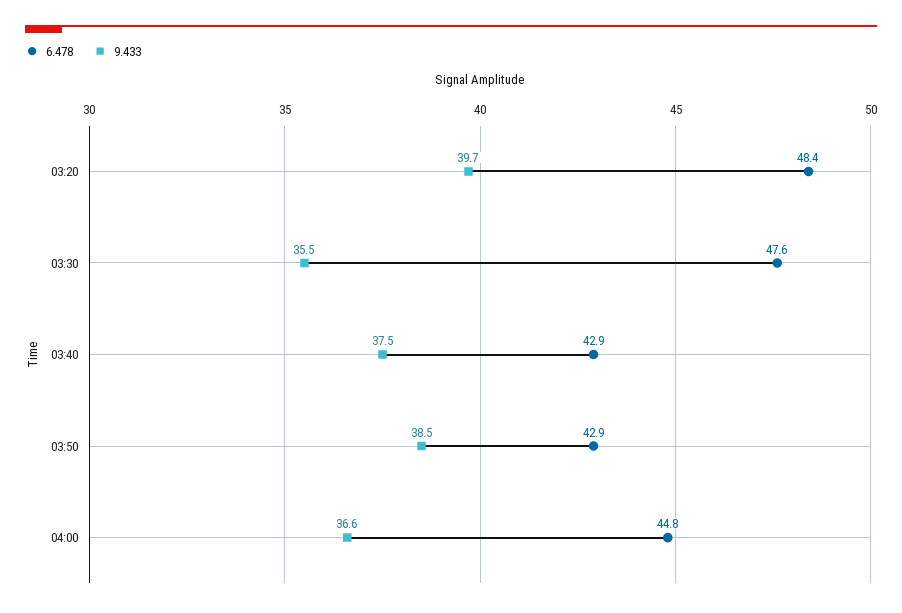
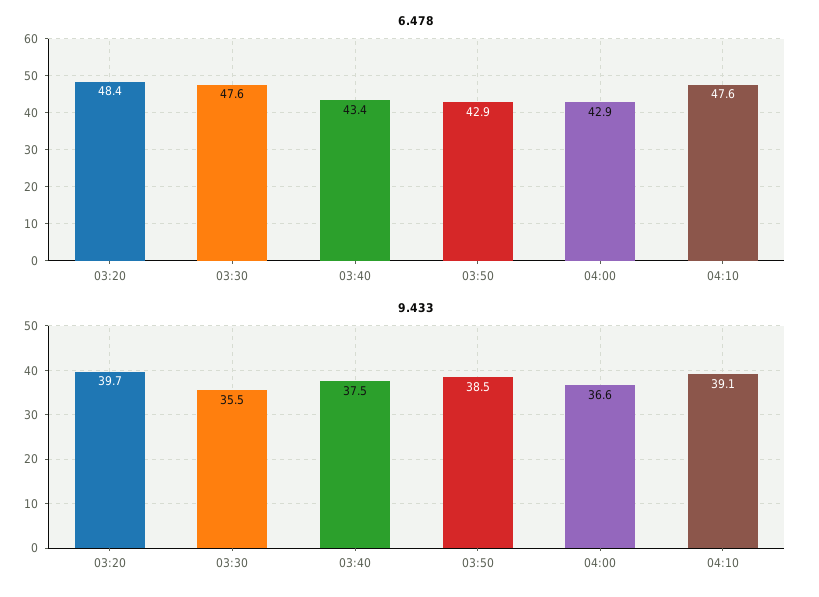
6.478, 03:40: 42.9 -> 43.4
6.478, 04:00: 44.8 -> 42.9
6.478, 04:10: none -> 47.6
9.433, 04:10: none -> 39.1

